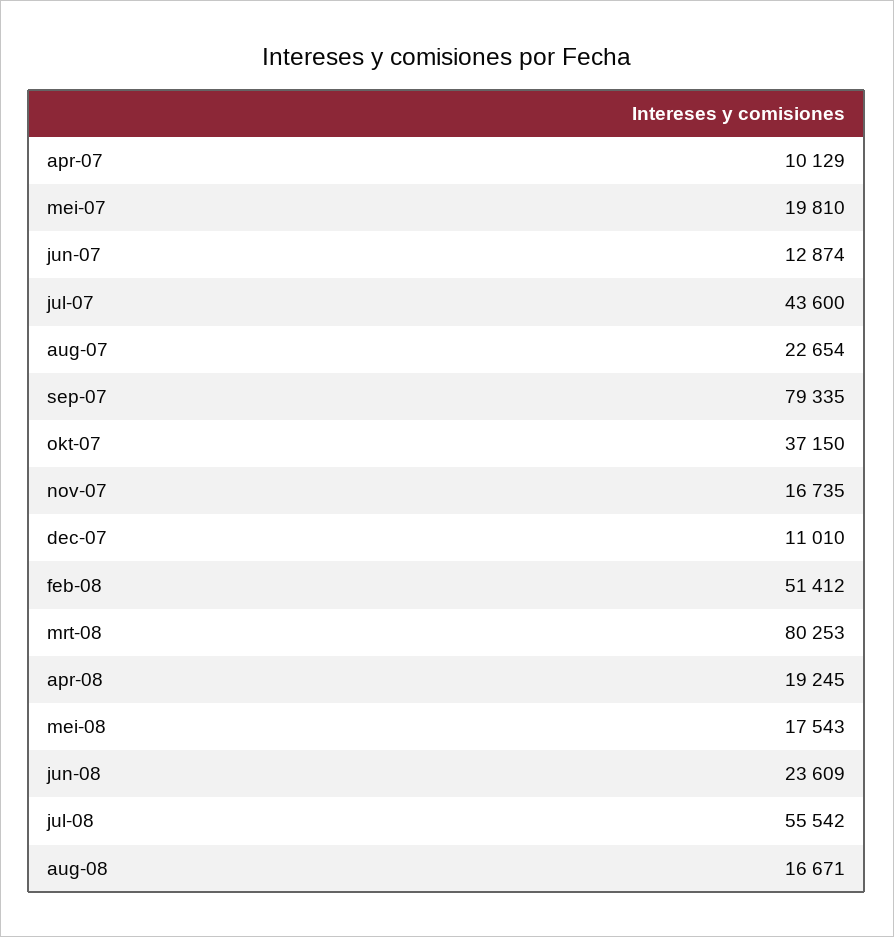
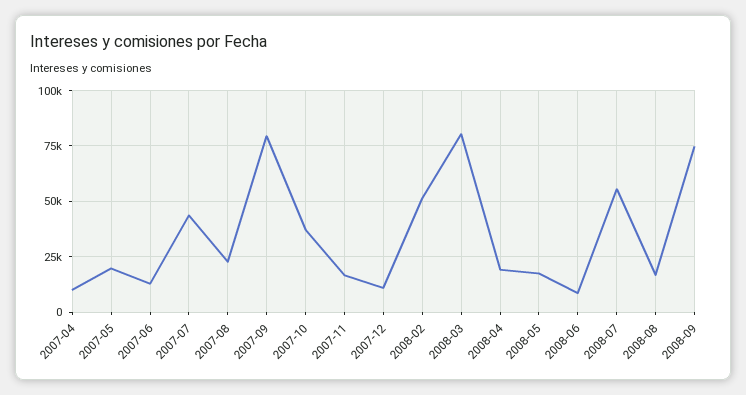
jun-08: 23609 -> 10000
2008-09: none -> 75000

